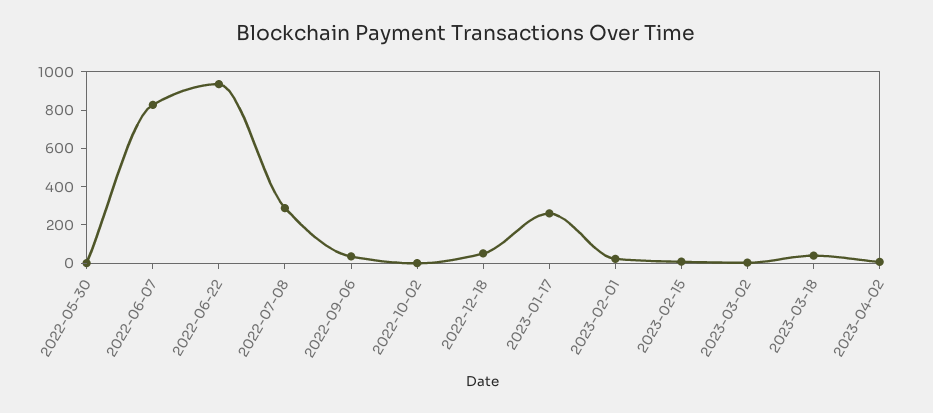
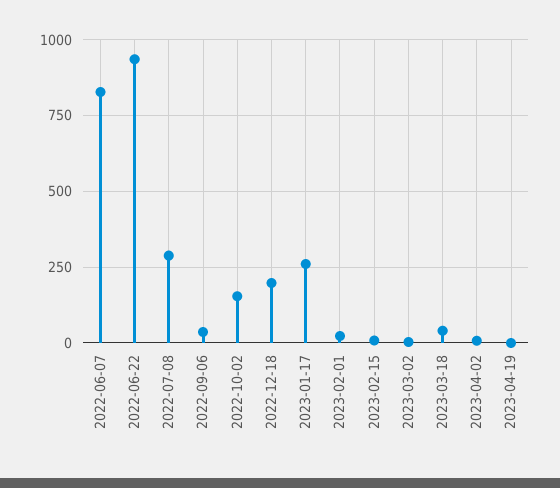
2022-05-30: 0 -> none
2022-10-02: 0 -> 150
2022-12-18: 50 -> 200
2023-04-19: none -> 0

